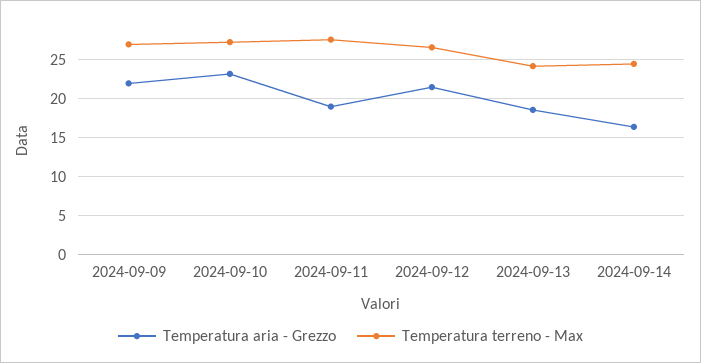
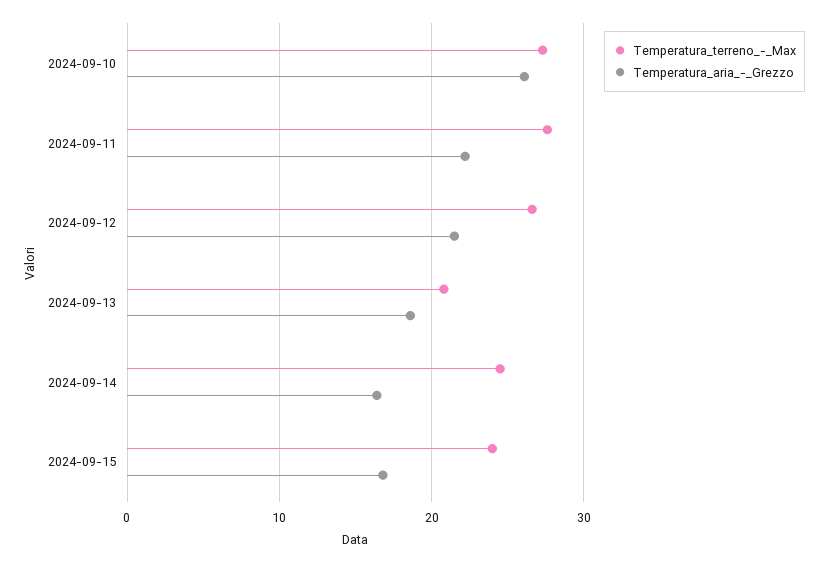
Temperatura aria - Grezzo, 2024-09-09: 22 -> none
Temperatura terreno - Max, 2024-09-09: 27 -> none
Temperatura aria - Grezzo, 2024-09-10: 23 -> 26
Temperatura aria - Grezzo, 2024-09-11: 19 -> 22
Temperatura terreno - Max, 2024-09-13: 24 -> 21
Temperatura terreno - Max, 2024-09-15: none -> 24
Temperatura aria - Grezzo, 2024-09-15: none -> 17

